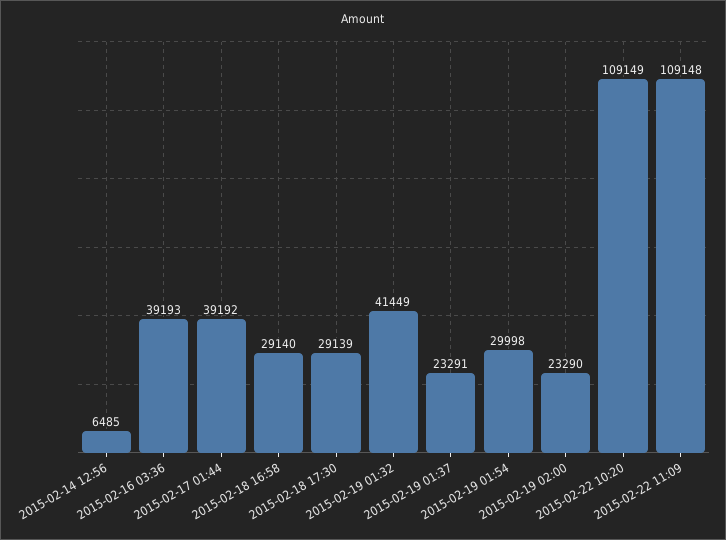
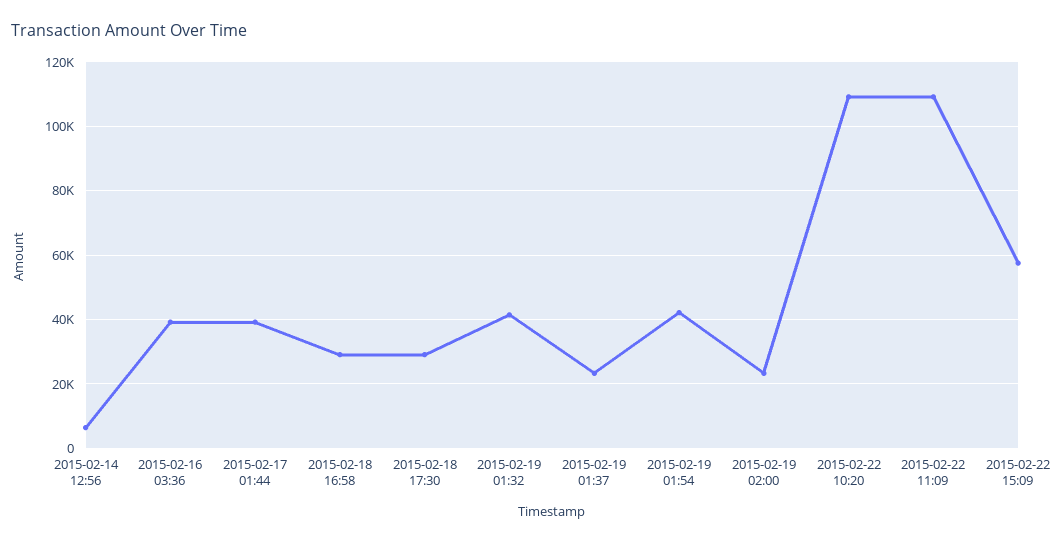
2015-02-19 01:54: 29998 -> 42000
2015-02-22 15:09: none -> 58000

